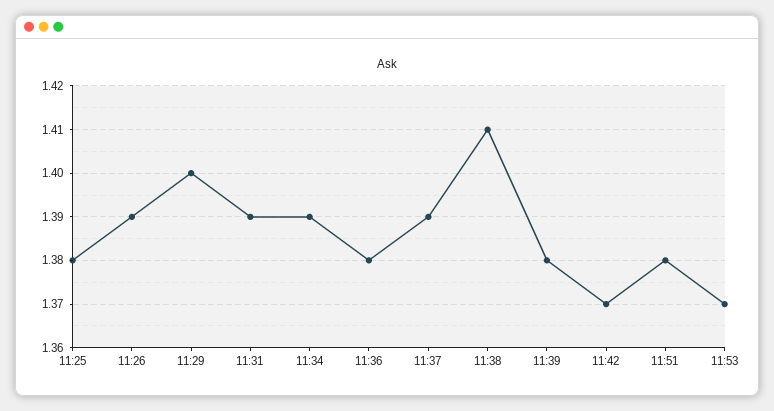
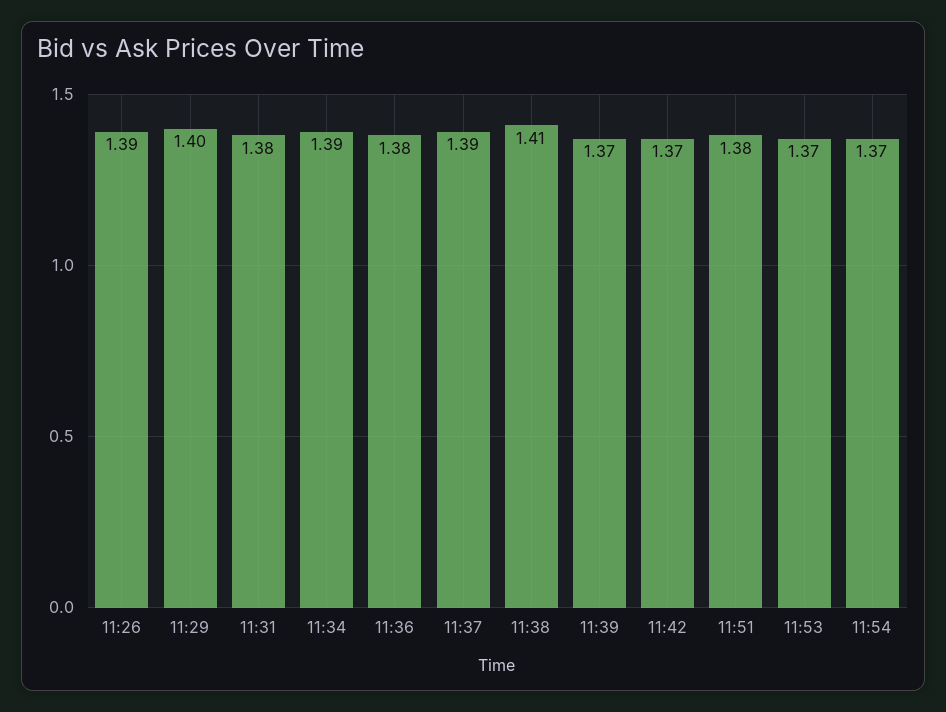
11:25: 1.38 -> none
11:31: 1.39 -> 1.38
11:39: 1.38 -> 1.37
11:54: none -> 1.37

